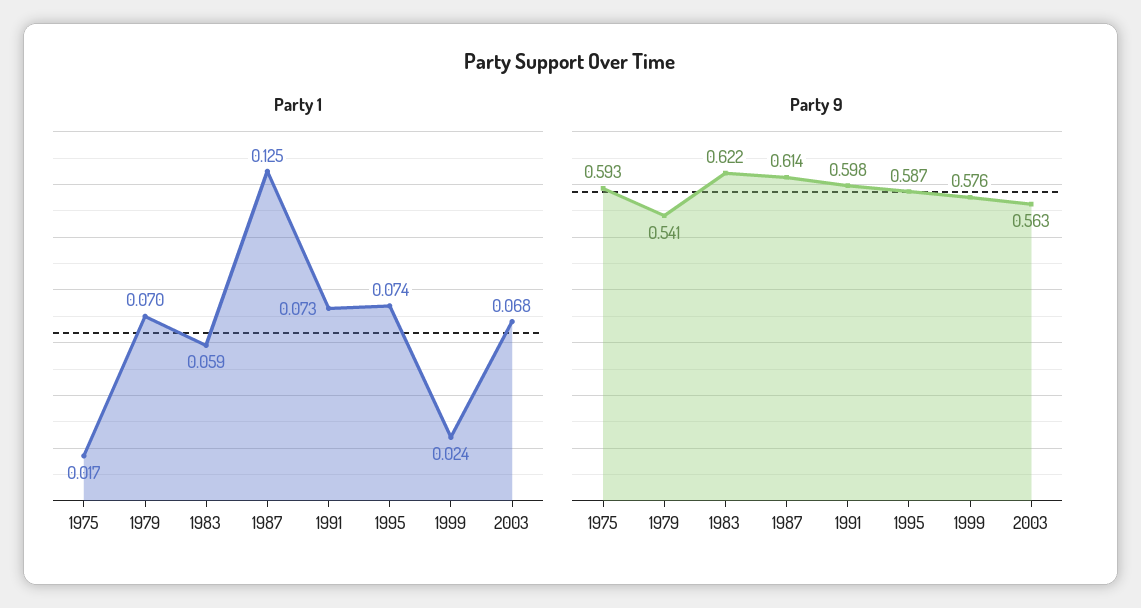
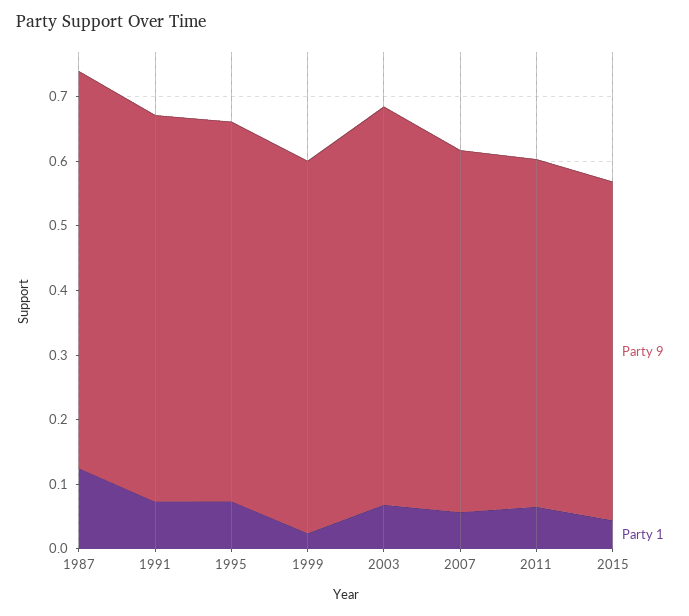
Party 1, 1975: 0.017 -> none
Party 1, 1979: 0.07 -> none
Party 1, 1983: 0.059 -> none
Party 9, 1975: 0.593 -> none
Party 9, 1979: 0.541 -> none
Party 9, 1983: 0.622 -> none
Party 9, 2003: 0.563 -> 0.62
Party 9, 2007: none -> 0.56
Party 1, 2007: none -> 0.06
Party 9, 2011: none -> 0.54
Party 1, 2011: none -> 0.06
Party 9, 2015: none -> 0.52
Party 1, 2015: none -> 0.04

